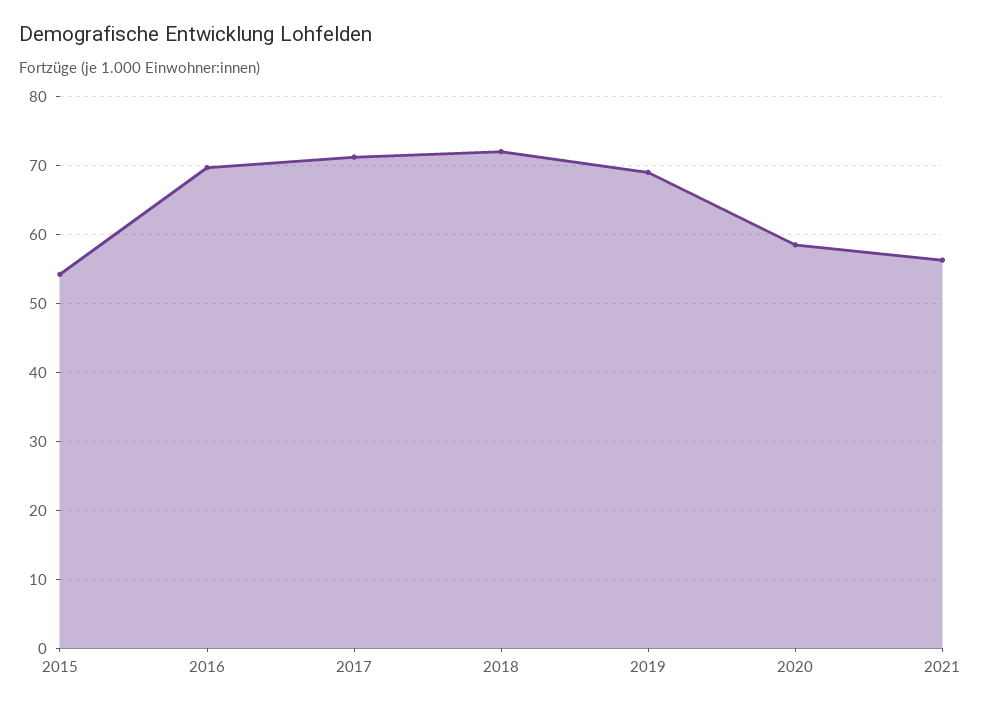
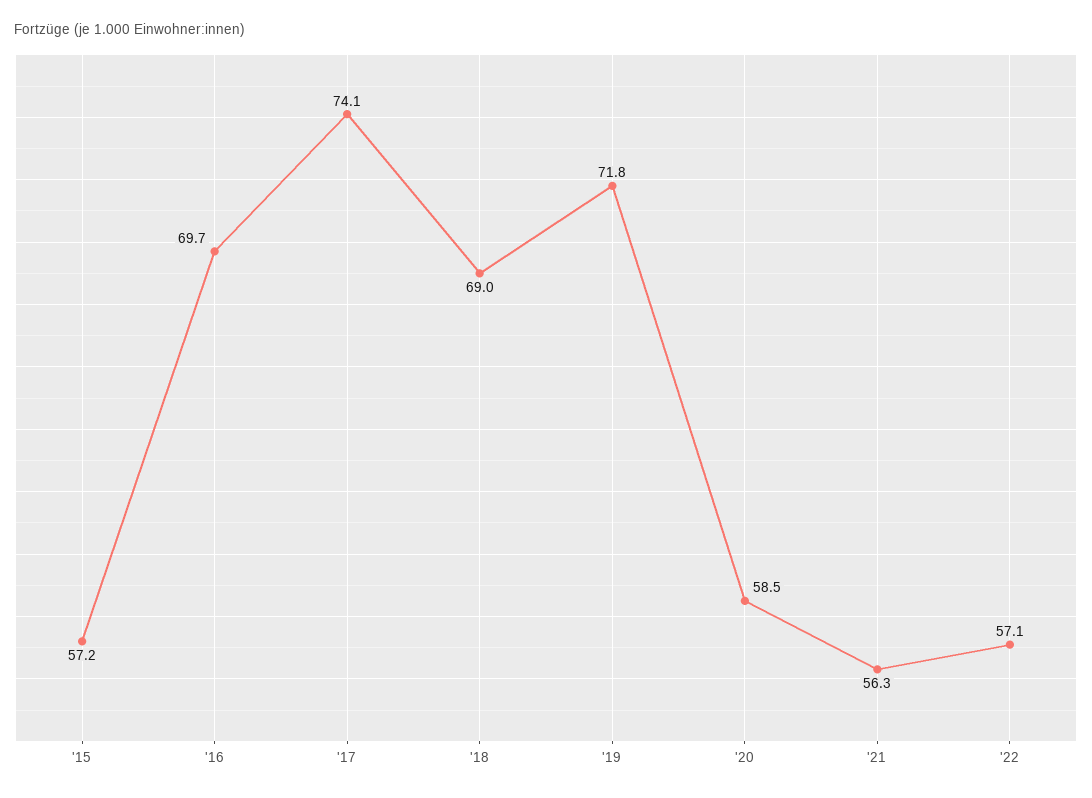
2015: 54 -> 57.2
2017: 71 -> 74.1
2018: 72 -> 69
2019: 69 -> 71.8
'22: none -> 57.1

